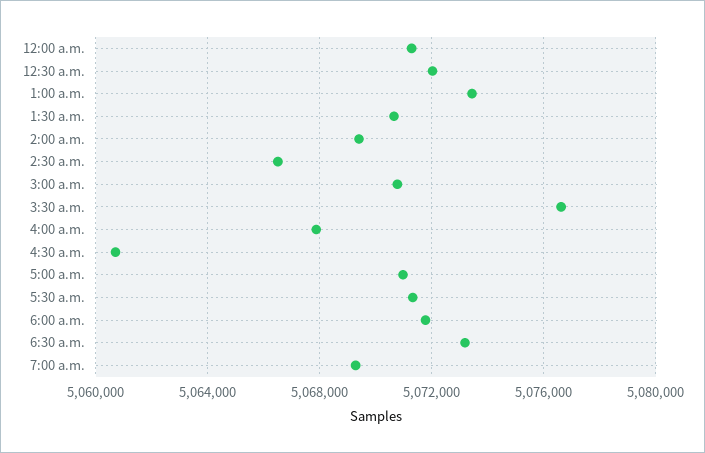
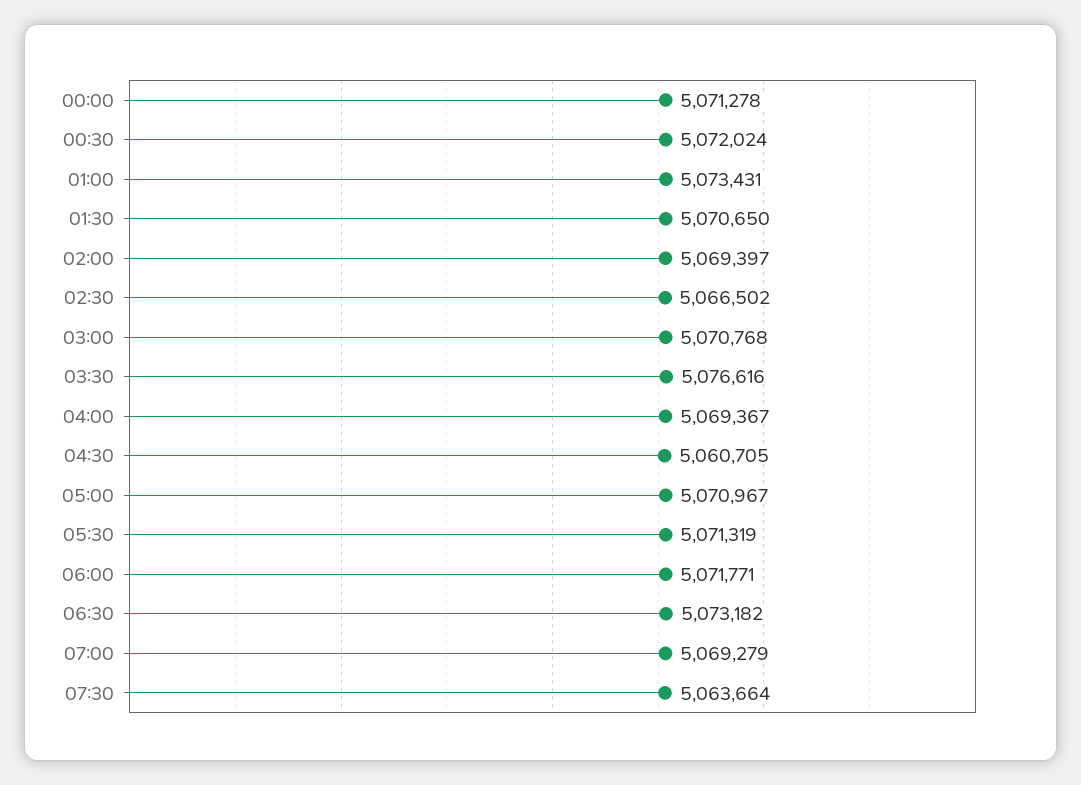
4:00 a.m.: 5068000 -> 5069367
07:30: none -> 5063664

